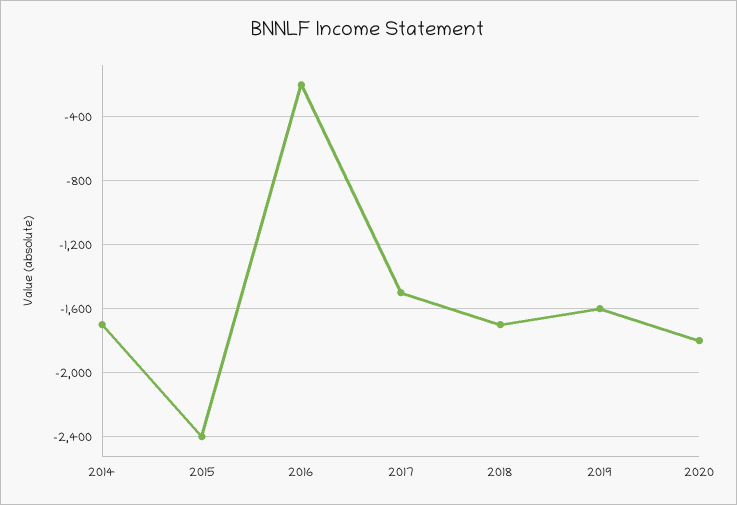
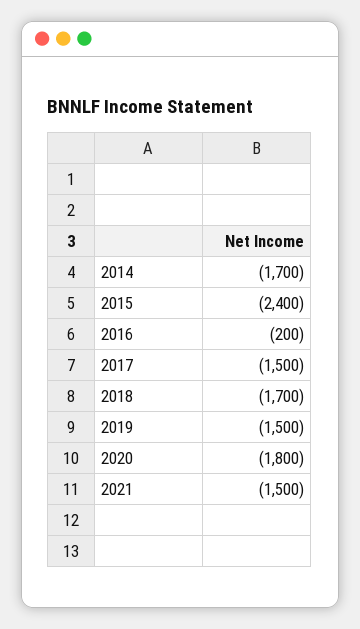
2019: -1600 -> -1500
2021: none -> -1500

